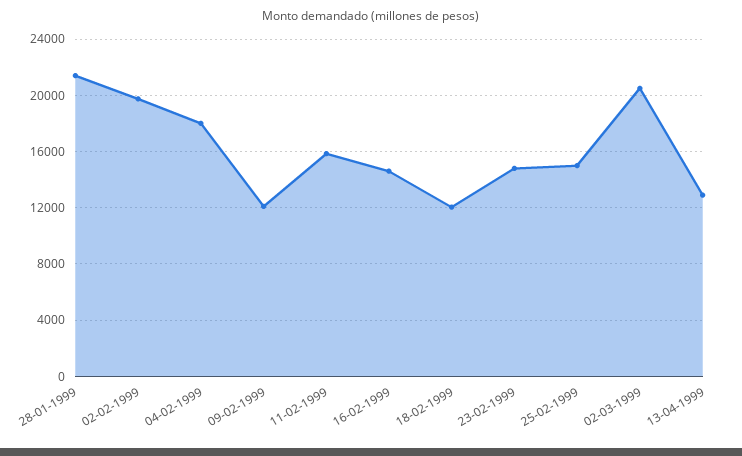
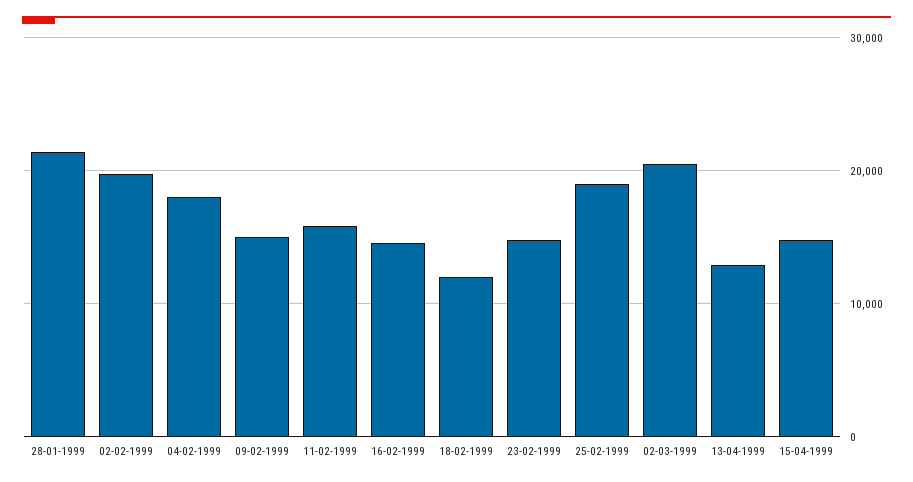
09-02-1999: 12000 -> 15000
25-02-1999: 15000 -> 19000
15-04-1999: none -> 15000

